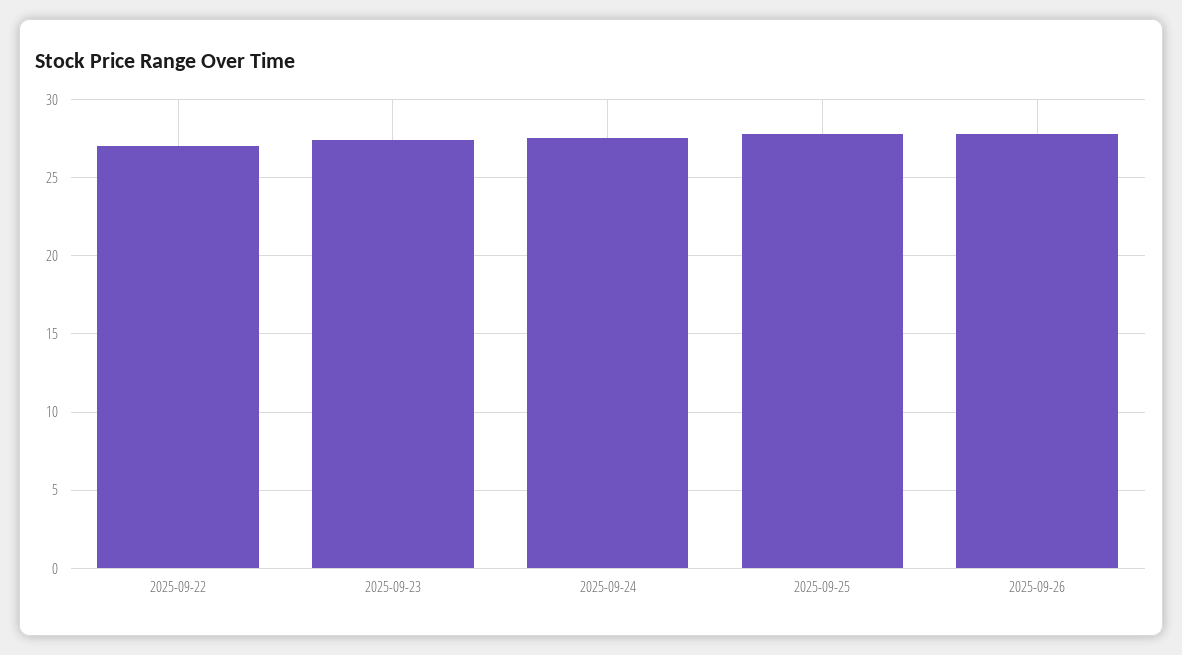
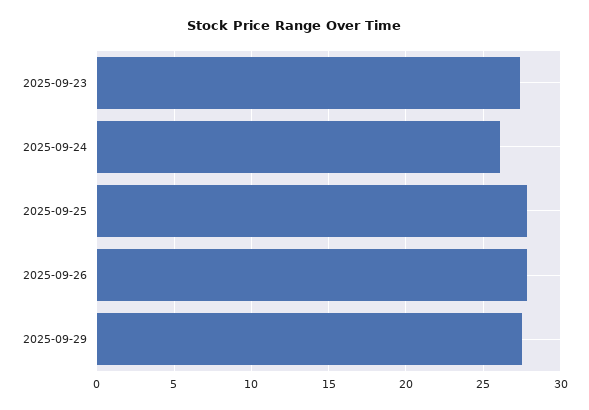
2025-09-22: 27 -> none
2025-09-24: 27.5 -> 26
2025-09-29: none -> 27.5

